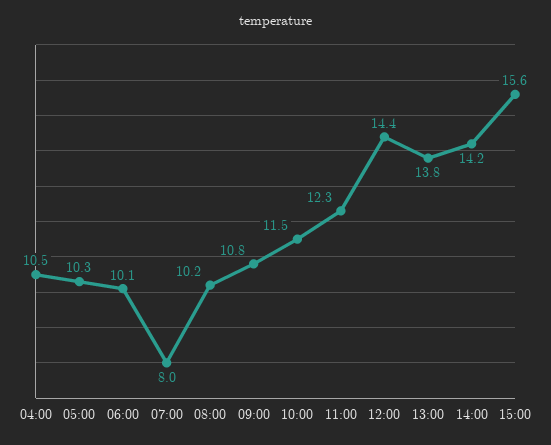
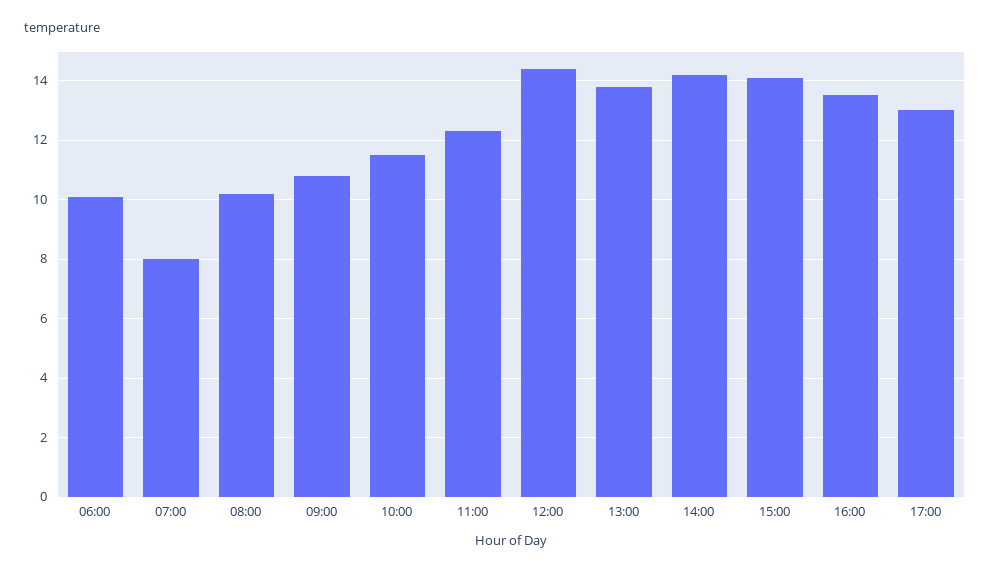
04:00: 10.5 -> none
05:00: 10.3 -> none
15:00: 15.6 -> 14
16:00: none -> 13.5
17:00: none -> 13

